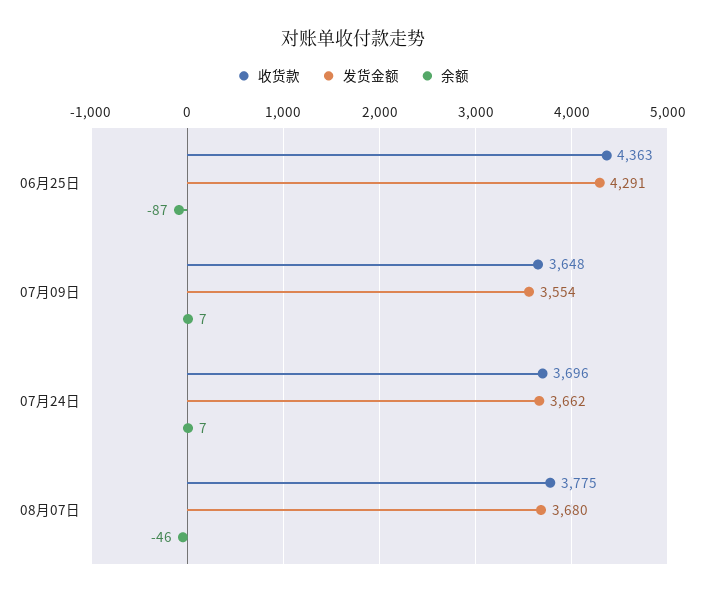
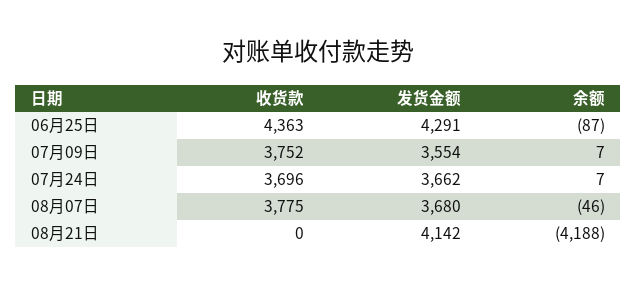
收货款, 07月09日: 3648 -> 3752
收货款, 08月21日: none -> 0
发货金额, 08月21日: none -> 4142
余额, 08月21日: none -> -4188

